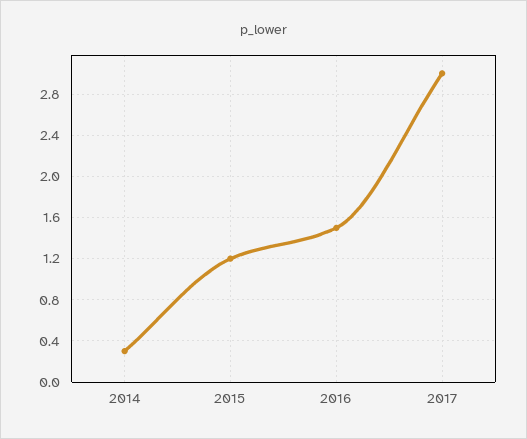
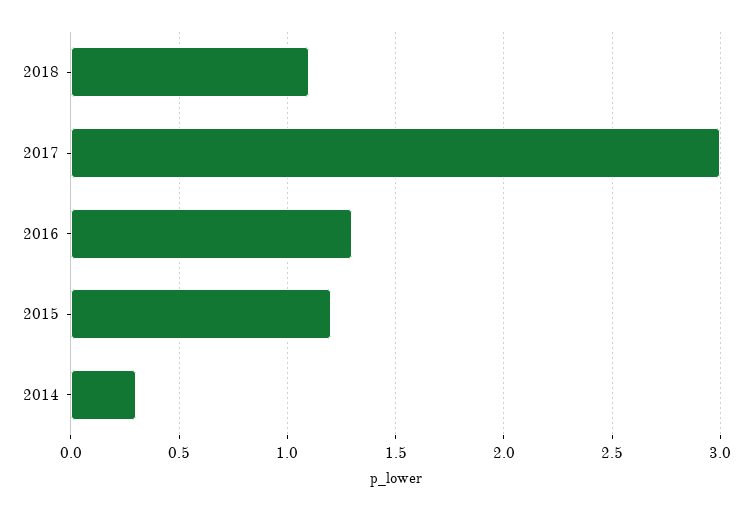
2016: 1.5 -> 1.3
2018: none -> 1.1

